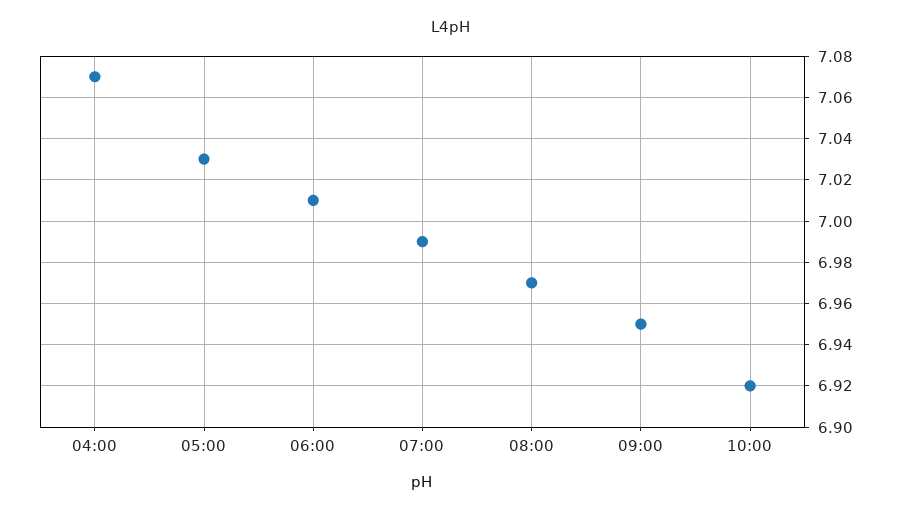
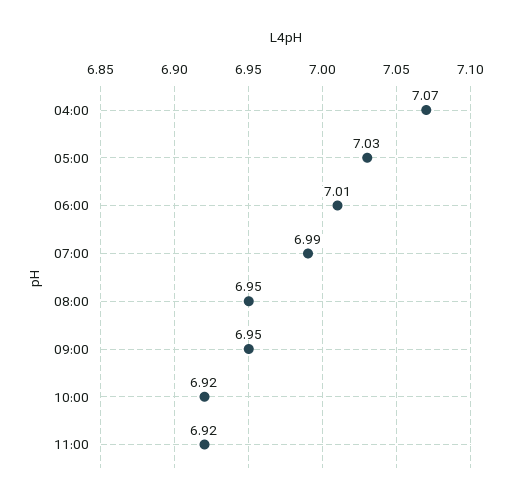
08:00: 6.97 -> 6.95
11:00: none -> 6.92

